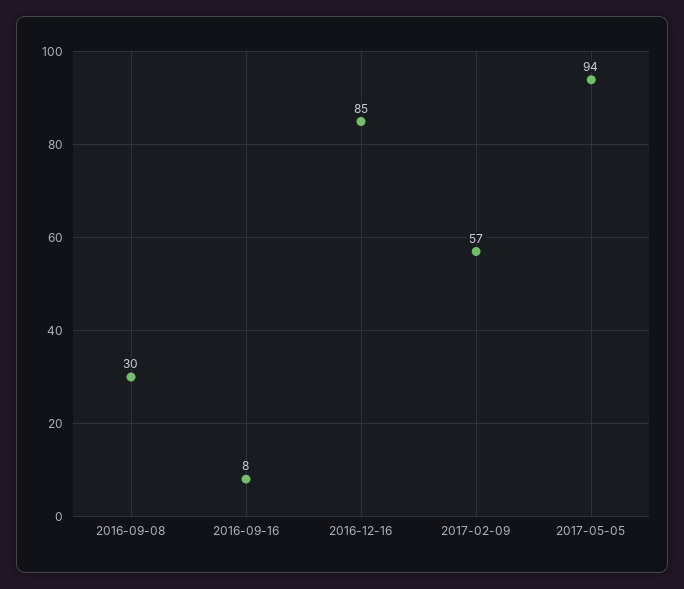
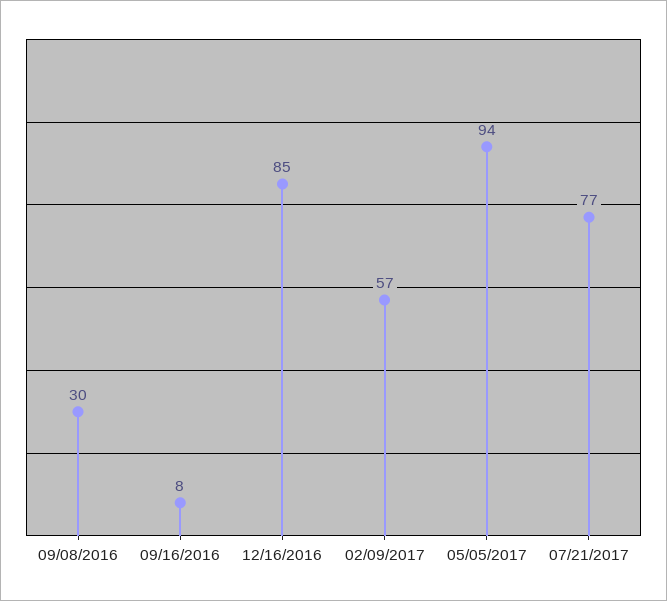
07/21/2017: none -> 77

